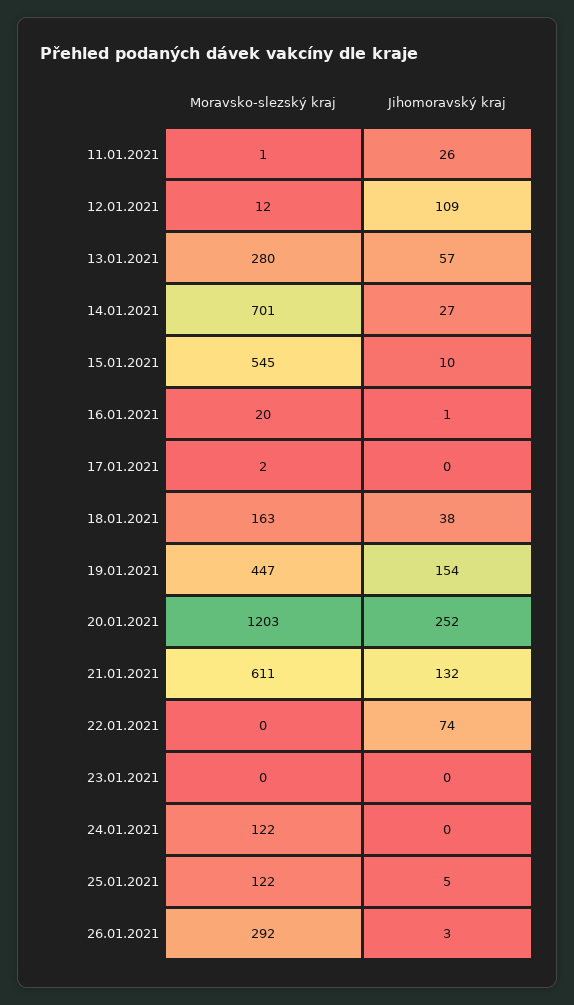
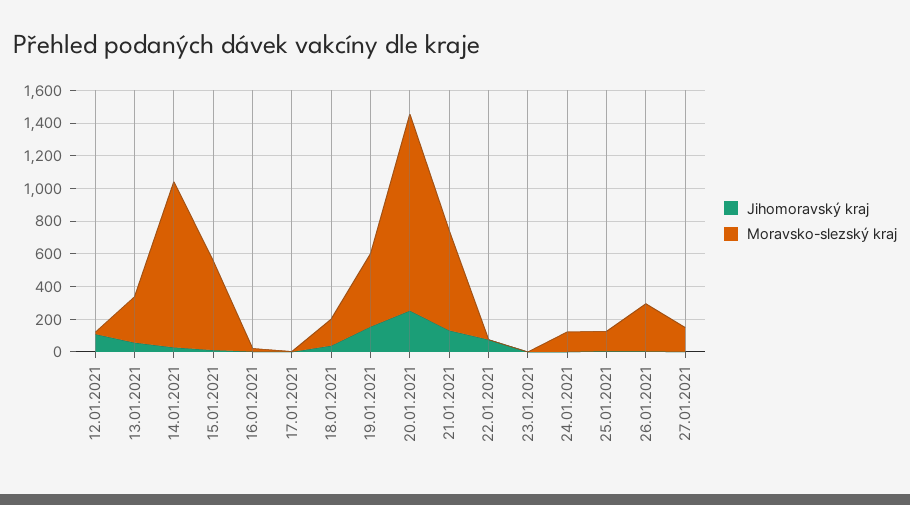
Moravsko-slezský kraj, 11.01.2021: 1 -> none
Jihomoravský kraj, 11.01.2021: 26 -> none
Moravsko-slezský kraj, 14.01.2021: 701 -> 1000
Jihomoravský kraj, 27.01.2021: none -> 0
Moravsko-slezský kraj, 27.01.2021: none -> 150

